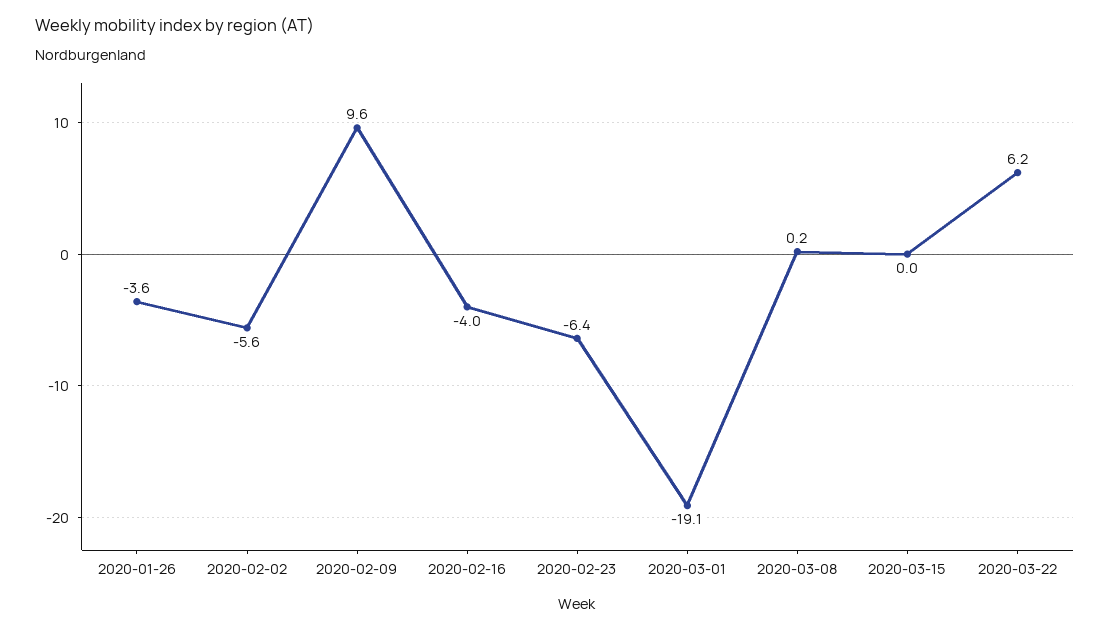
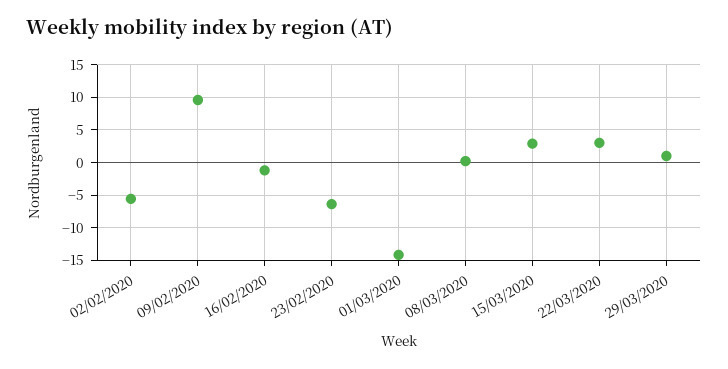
2020-01-26: -3.6 -> none
2020-02-16: -4 -> -1
2020-03-01: -19.1 -> -14
2020-03-15: 0 -> 3
2020-03-22: 6.2 -> 3
29/03/2020: none -> 1

